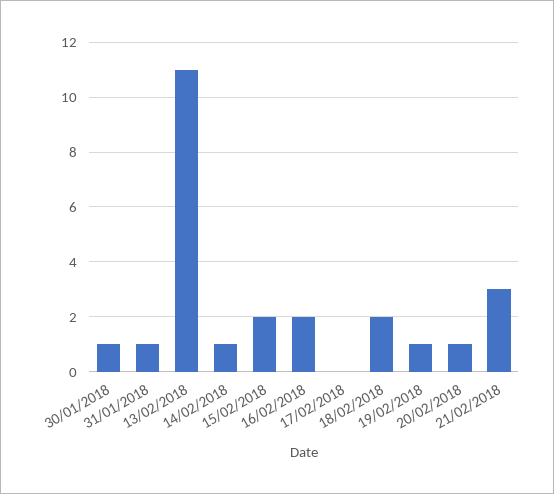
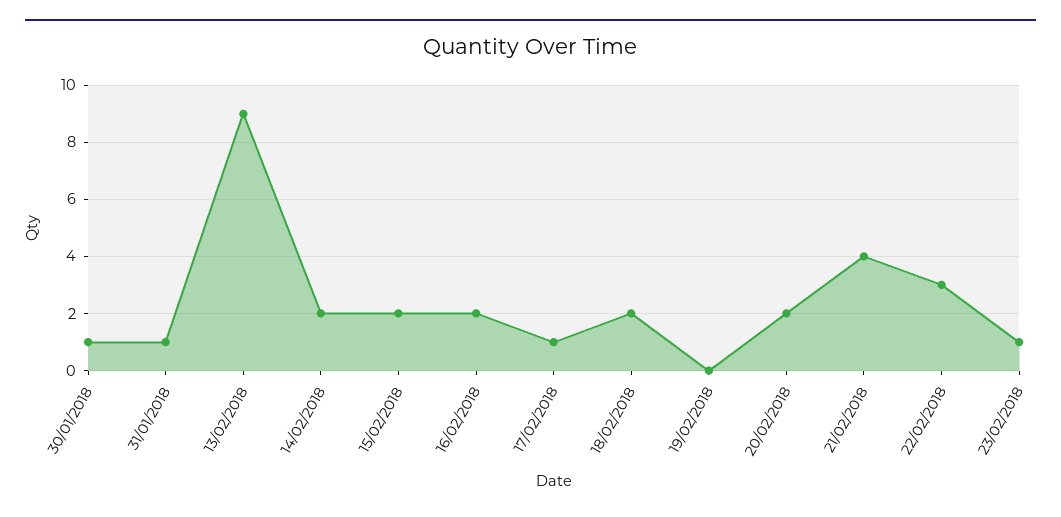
13/02/2018: 11 -> 9
14/02/2018: 1 -> 2
17/02/2018: 0 -> 1
19/02/2018: 1 -> 0
20/02/2018: 1 -> 2
21/02/2018: 3 -> 4
22/02/2018: none -> 3
23/02/2018: none -> 1

